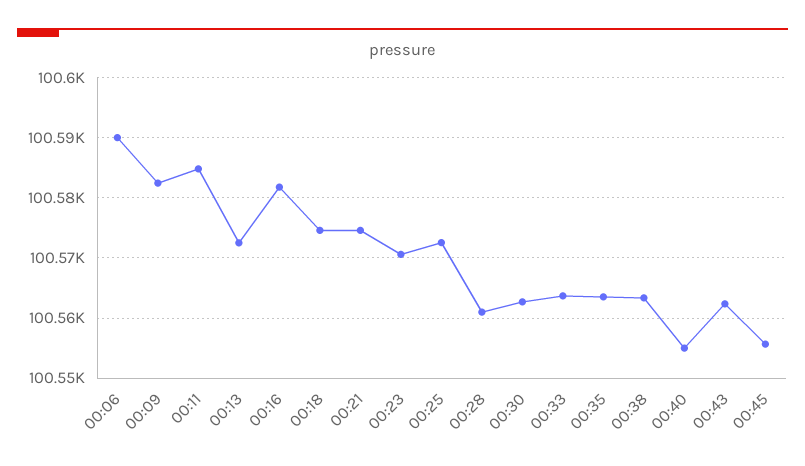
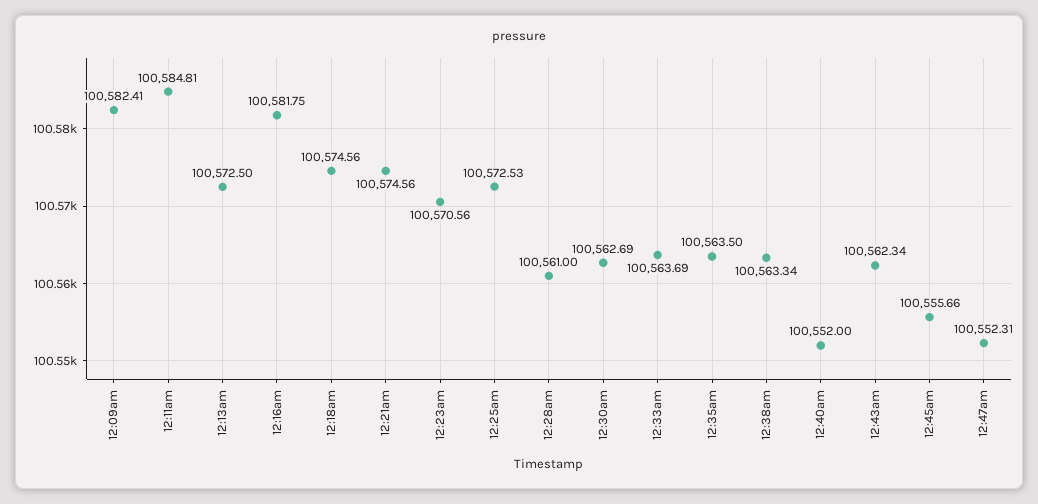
00:06: 100590 -> none
00:40: 100555 -> 100552
12:47am: none -> 100552.31

